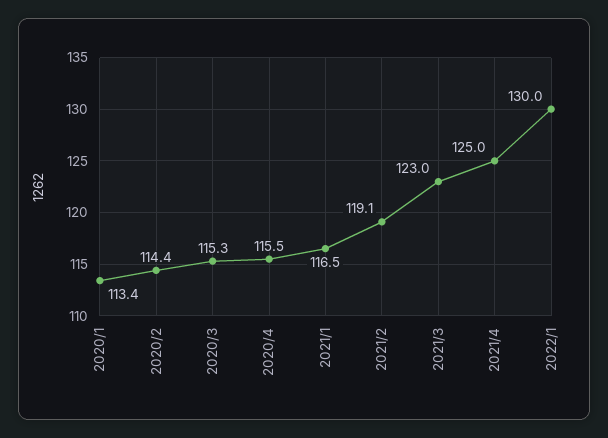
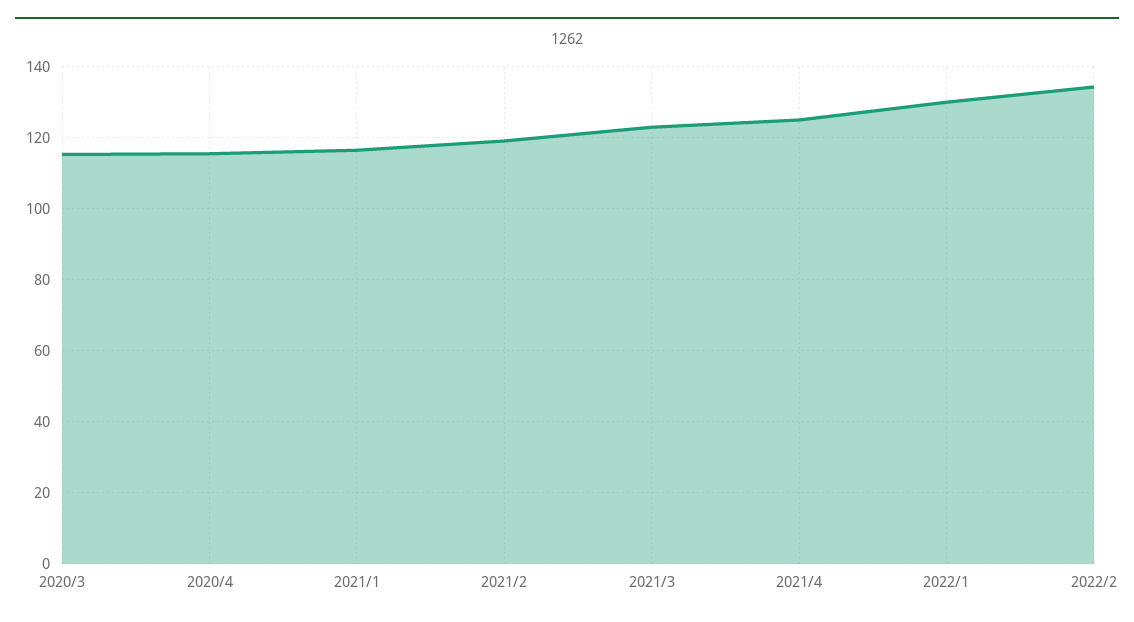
2020/1: 113.4 -> none
2020/2: 114.4 -> none
2022/2: none -> 134

